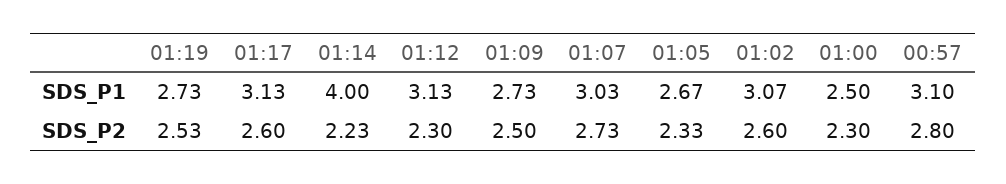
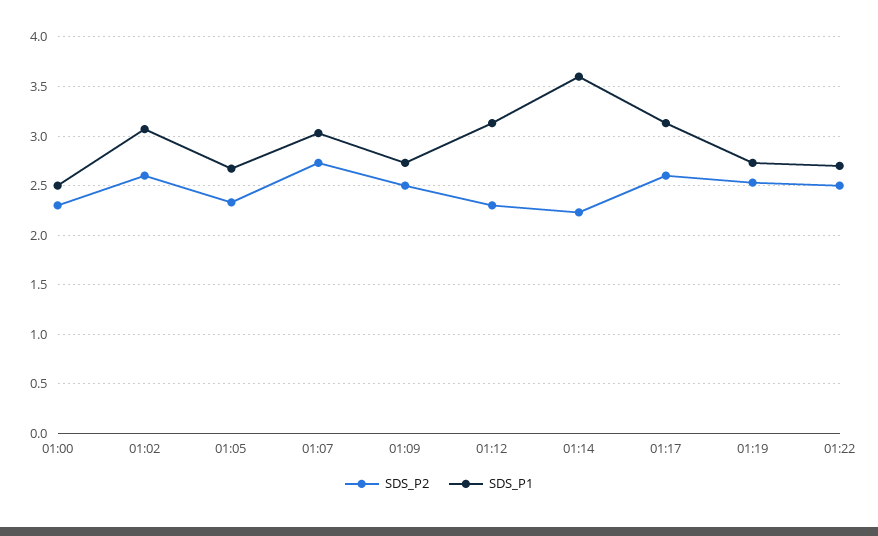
SDS_P1, 01:14: 4 -> 3.6
SDS_P1, 00:57: 3.1 -> none
SDS_P2, 00:57: 2.8 -> none
SDS_P2, 01:22: none -> 2.5
SDS_P1, 01:22: none -> 2.7

